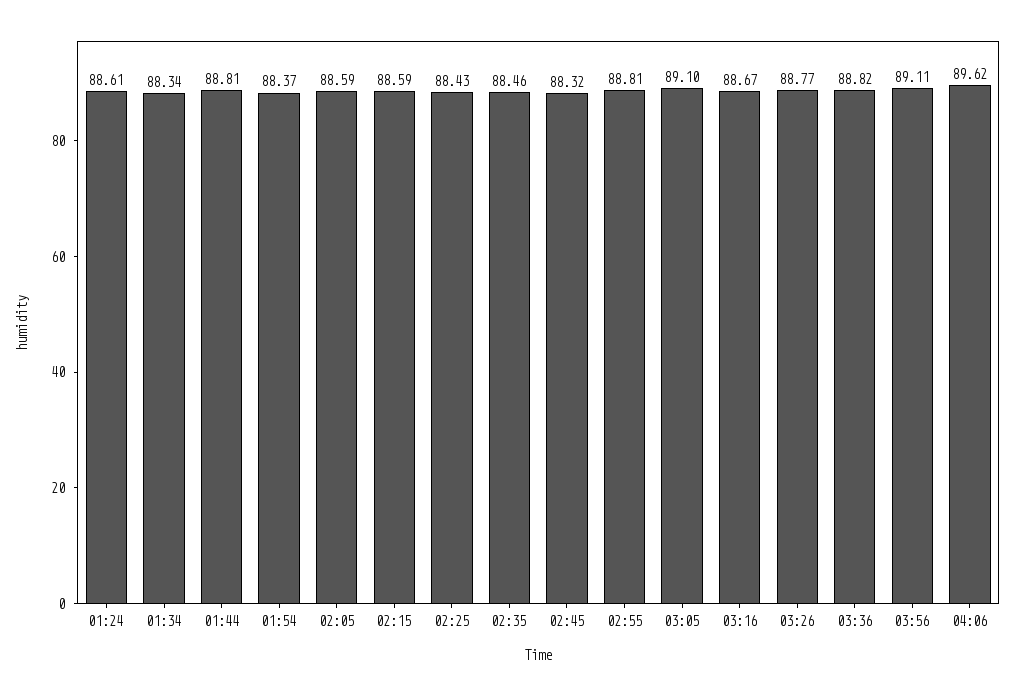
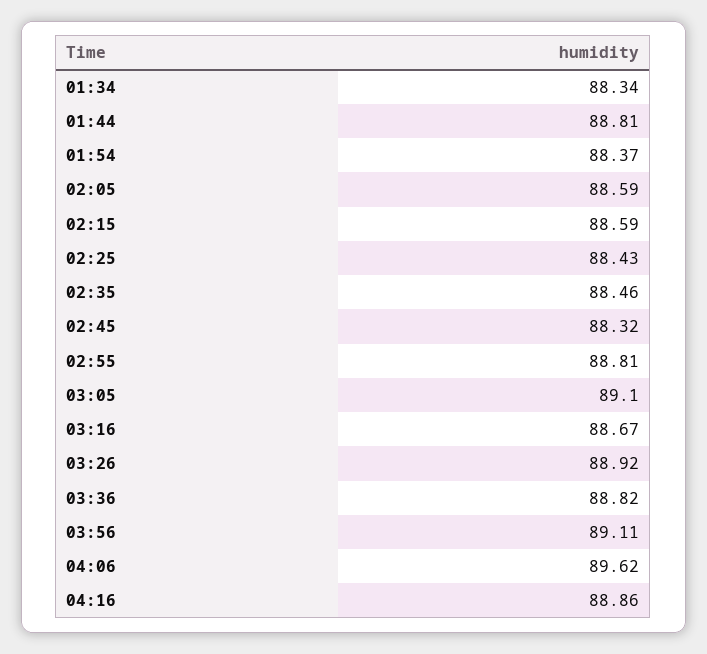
01:24: 88.61 -> none
03:26: 88.77 -> 88.92
04:16: none -> 88.86

